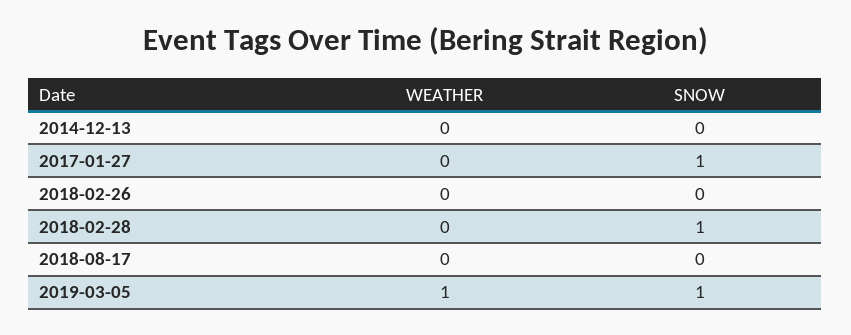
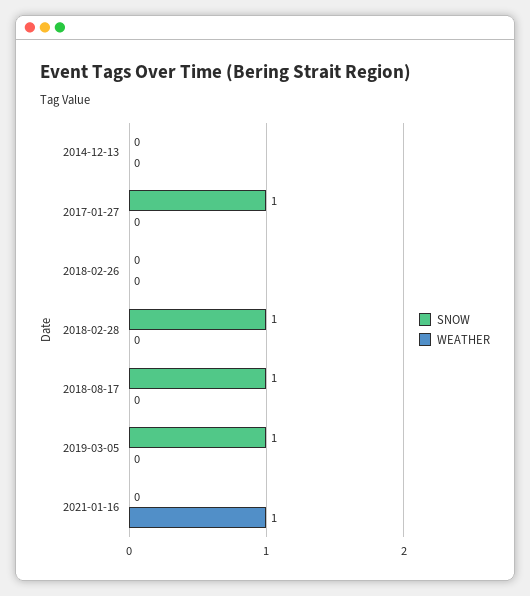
SNOW, 2018-08-17: 0 -> 1
WEATHER, 2019-03-05: 1 -> 0
SNOW, 2021-01-16: none -> 0
WEATHER, 2021-01-16: none -> 1

